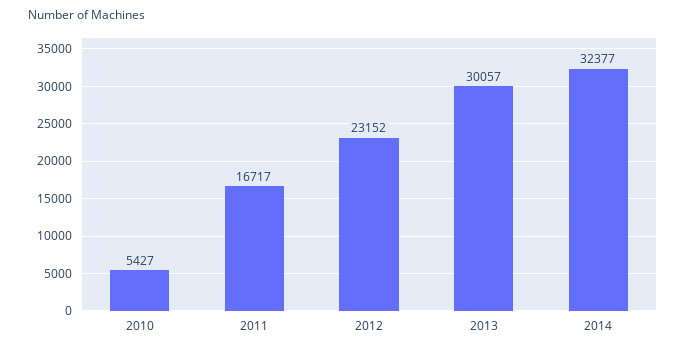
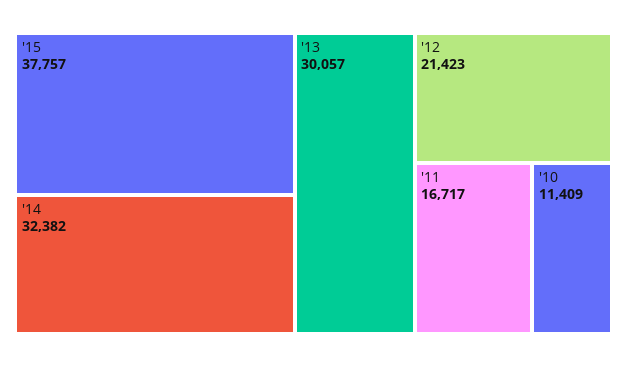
2010: 5427 -> 11409
2012: 23152 -> 21423
2014: 32377 -> 32382
'15: none -> 37757

